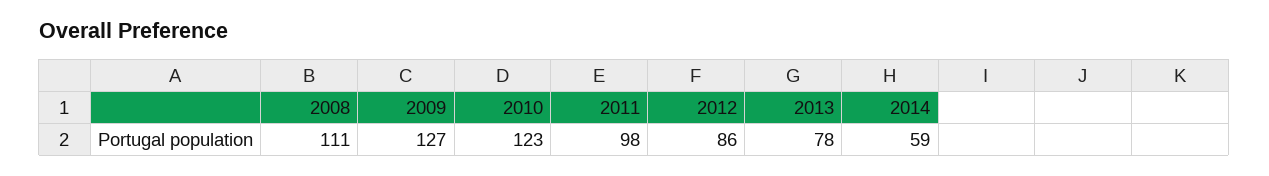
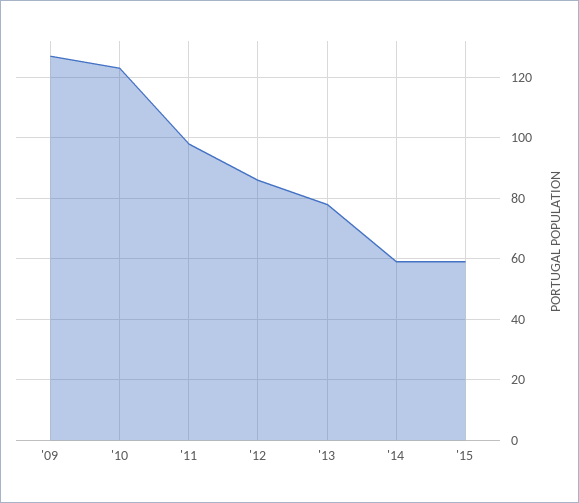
2008: 111 -> none
'15: none -> 60

